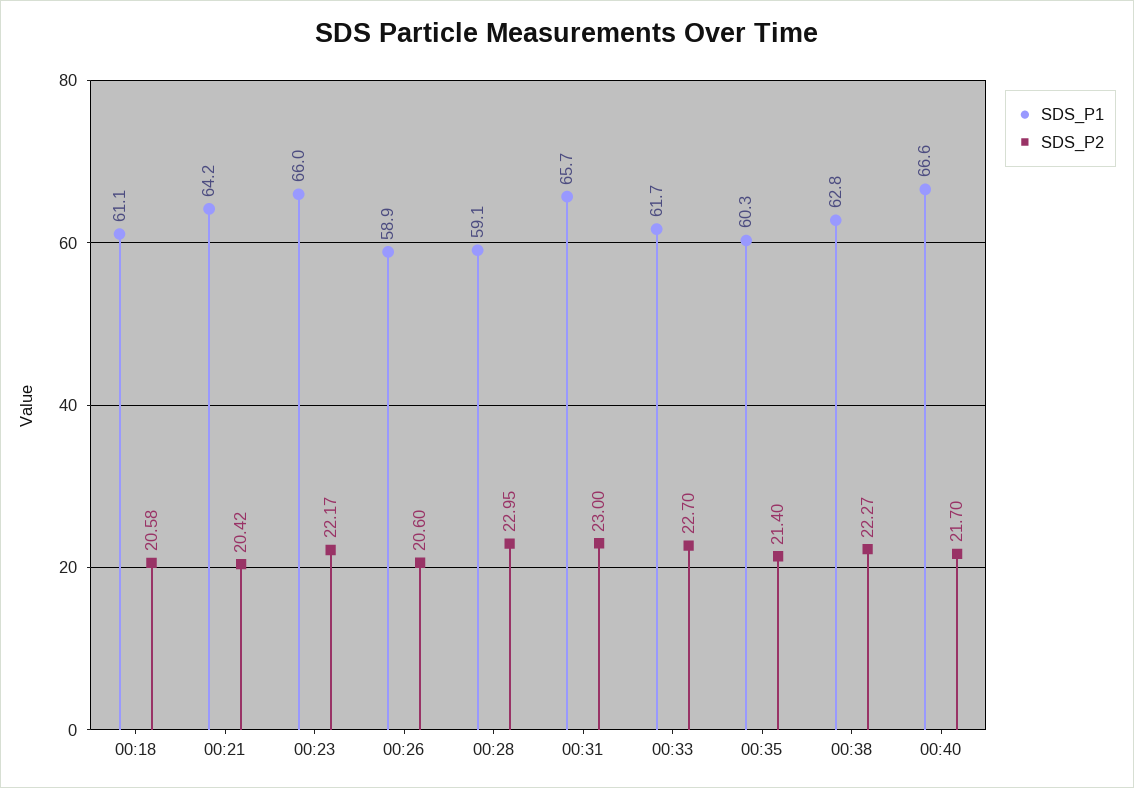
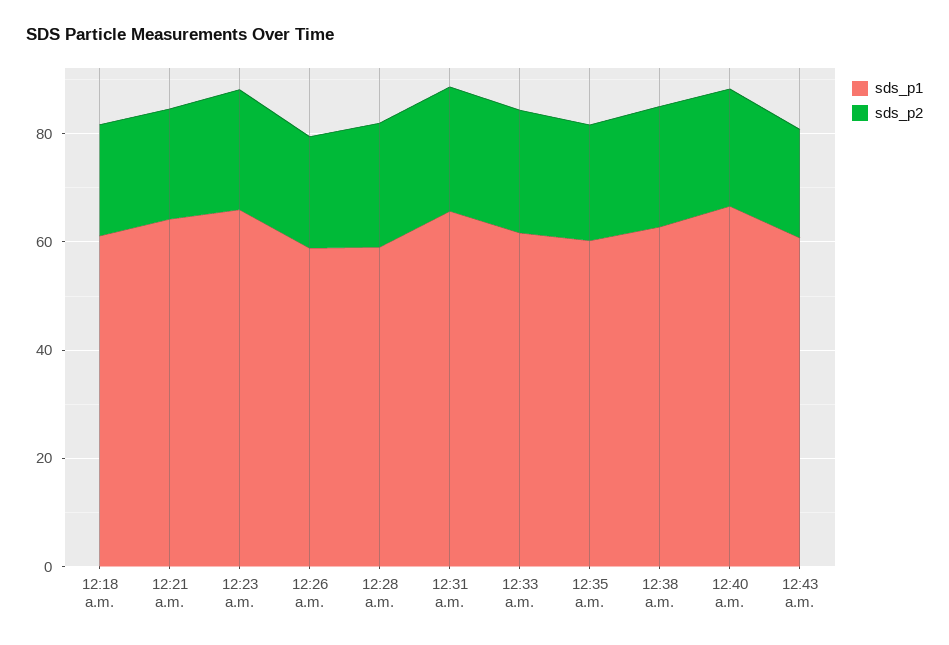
SDS_P1, 12:43 a.m.: none -> 60
SDS_P2, 12:43 a.m.: none -> 20

